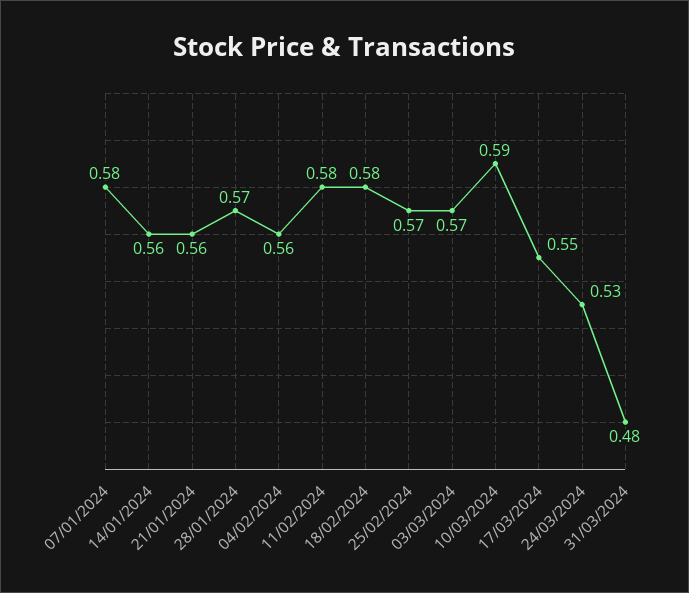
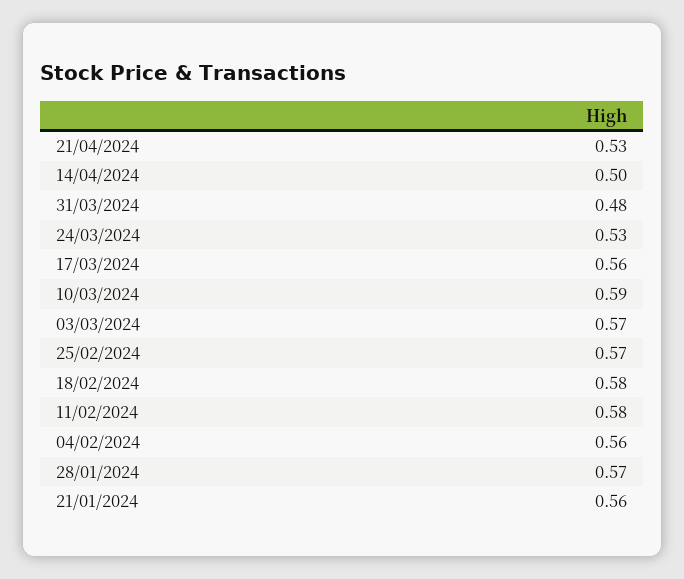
07/01/2024: 0.58 -> none
14/01/2024: 0.56 -> none
17/03/2024: 0.55 -> 0.56
21/04/2024: none -> 0.53
14/04/2024: none -> 0.5

